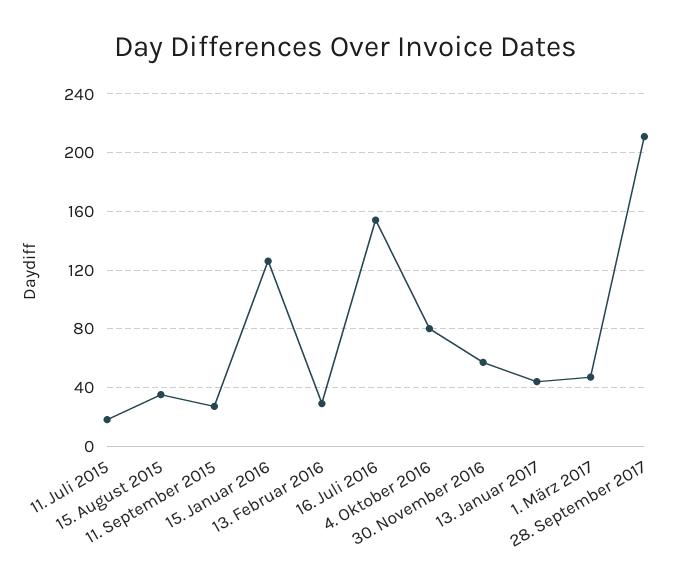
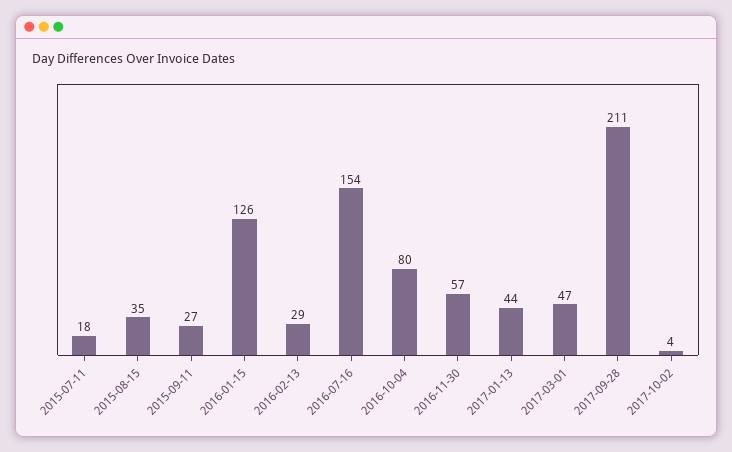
2017-10-02: none -> 4

